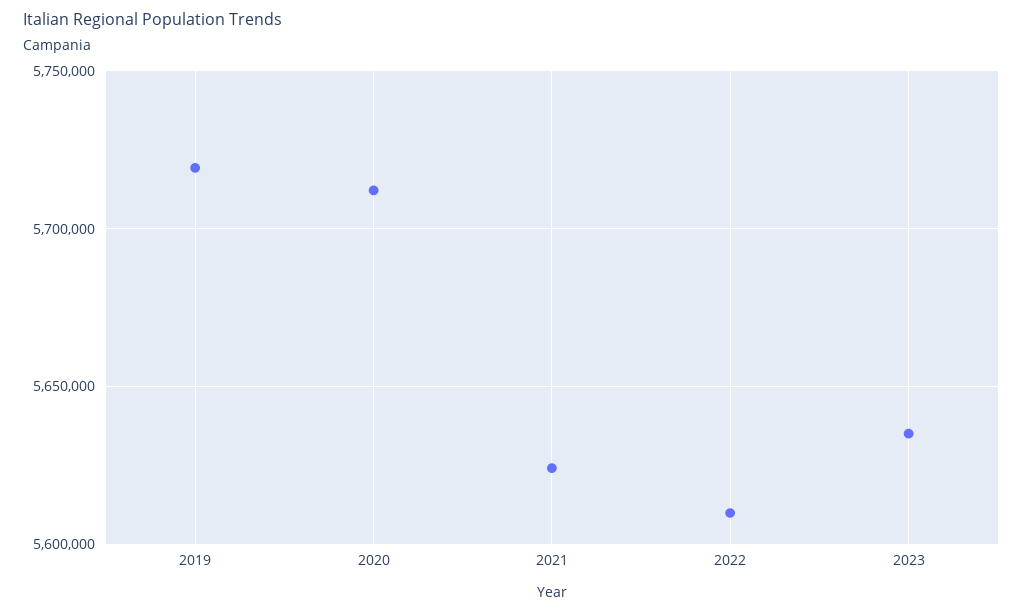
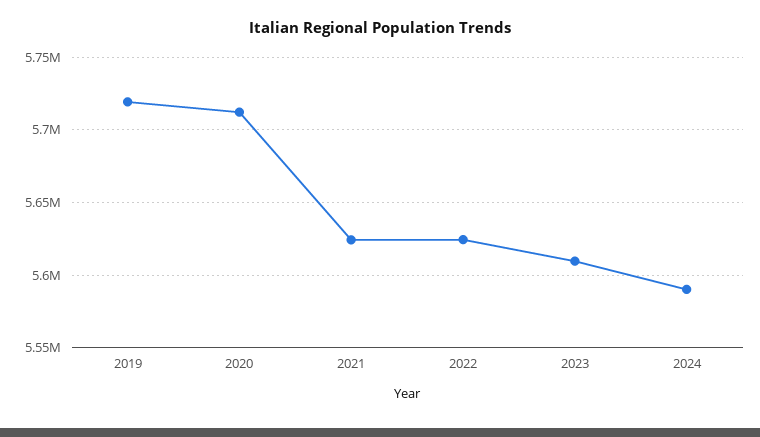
2022: 5610000 -> 5625000
2023: 5635000 -> 5610000
2024: none -> 5590000

